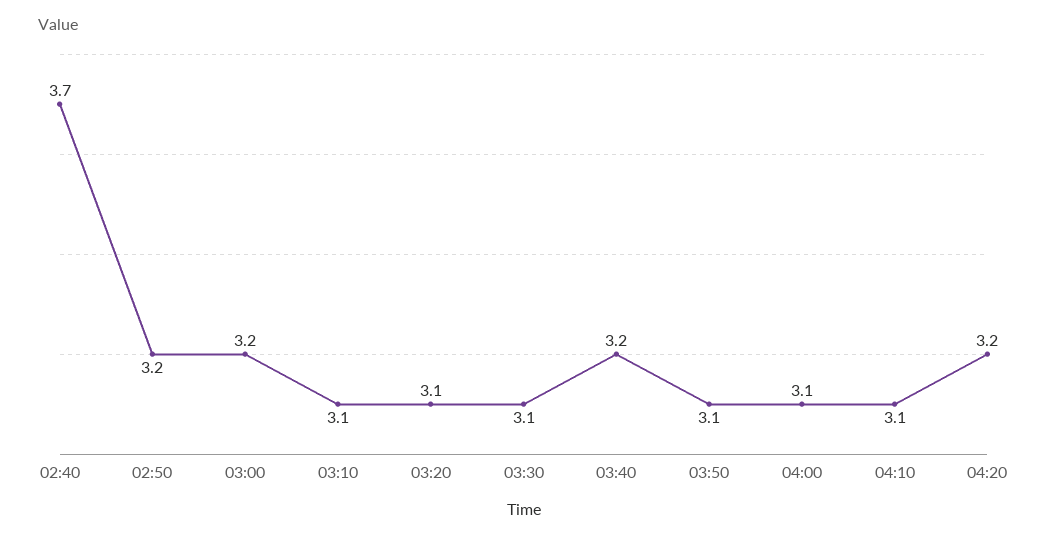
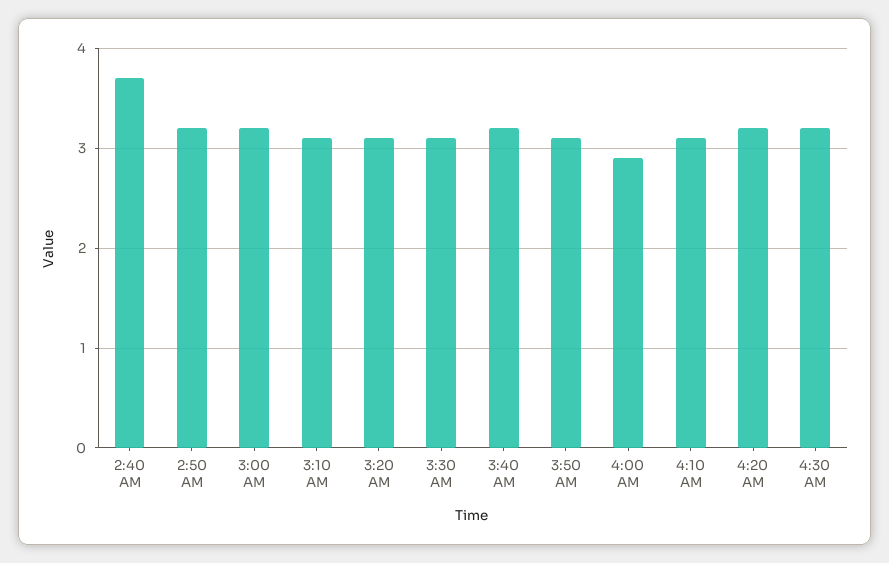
04:00: 3.1 -> 2.9
4:30 AM: none -> 3.2

